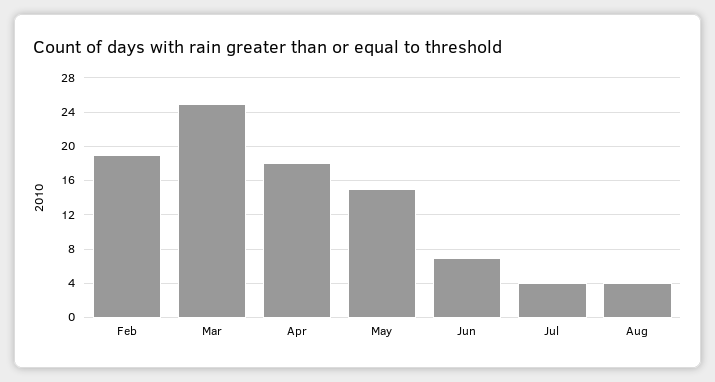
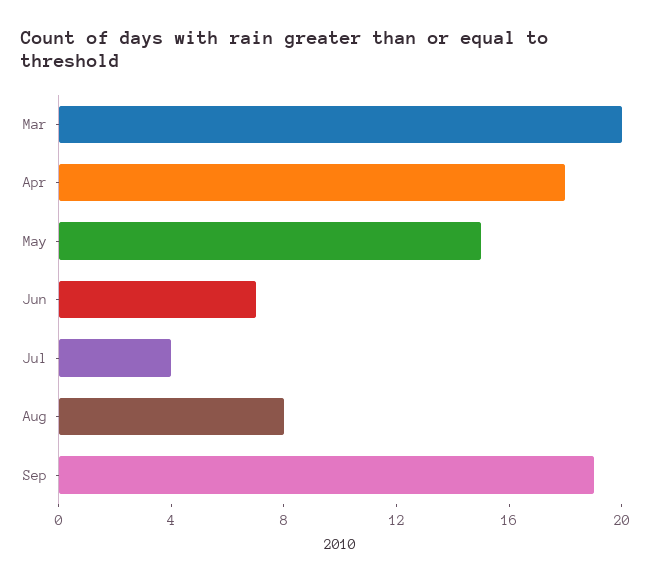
Feb: 19 -> none
Mar: 25 -> 20
Aug: 4 -> 8
Sep: none -> 19

